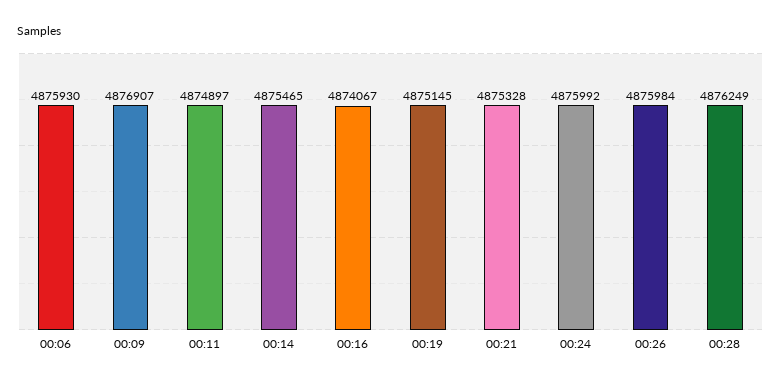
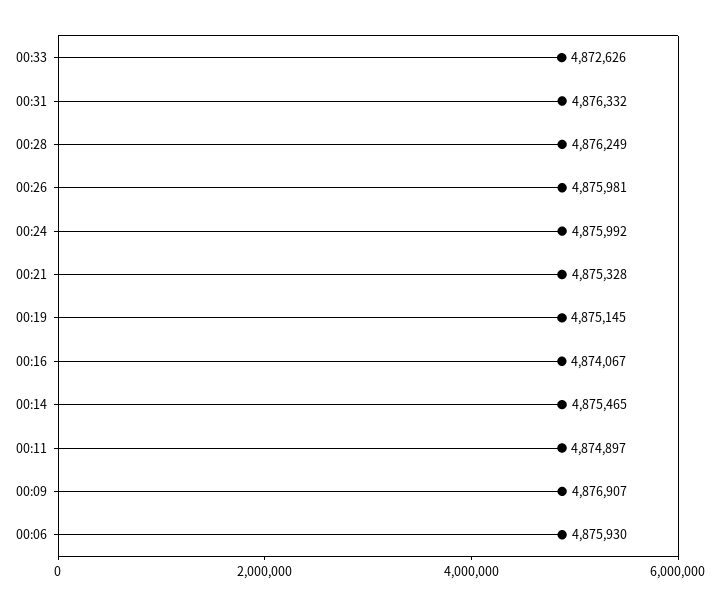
00:26: 4875984 -> 4875981
00:33: none -> 4872626
00:31: none -> 4876332

